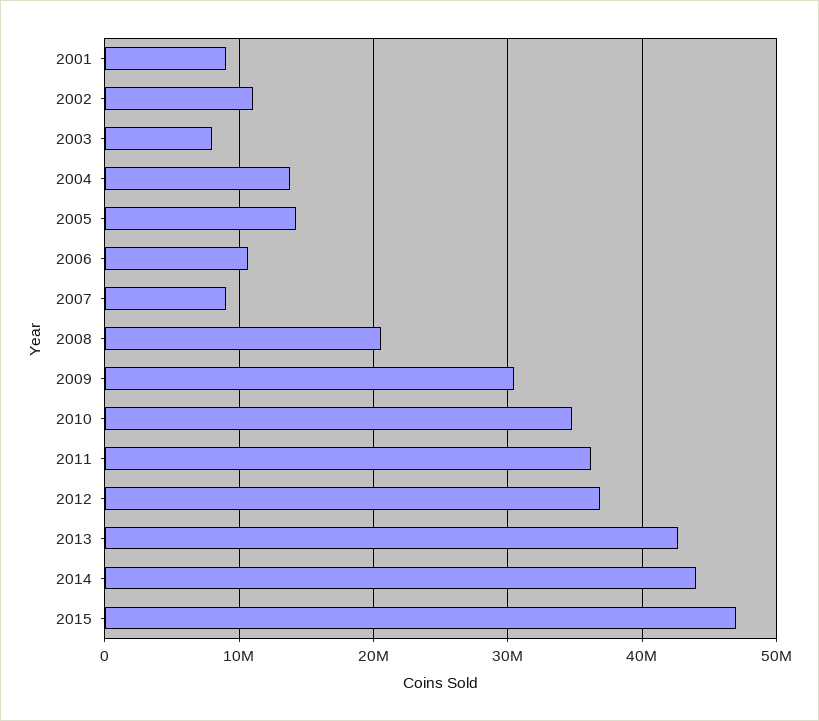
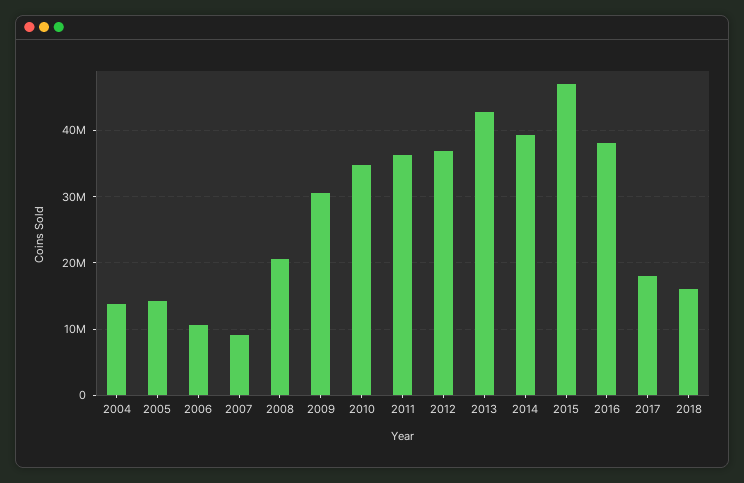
2001: 9000000 -> none
2002: 11000000 -> none
2003: 8000000 -> none
2014: 44000000 -> 39000000
2016: none -> 38000000
2017: none -> 18000000
2018: none -> 16000000

